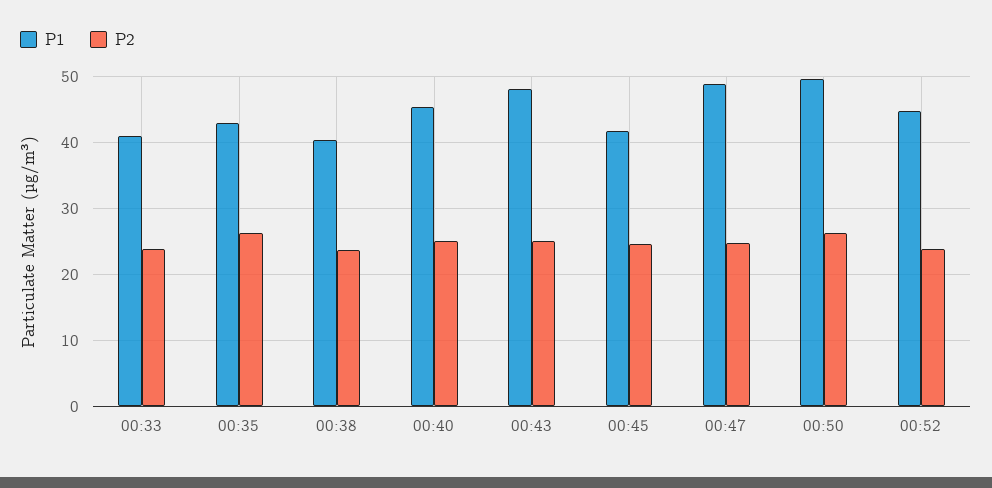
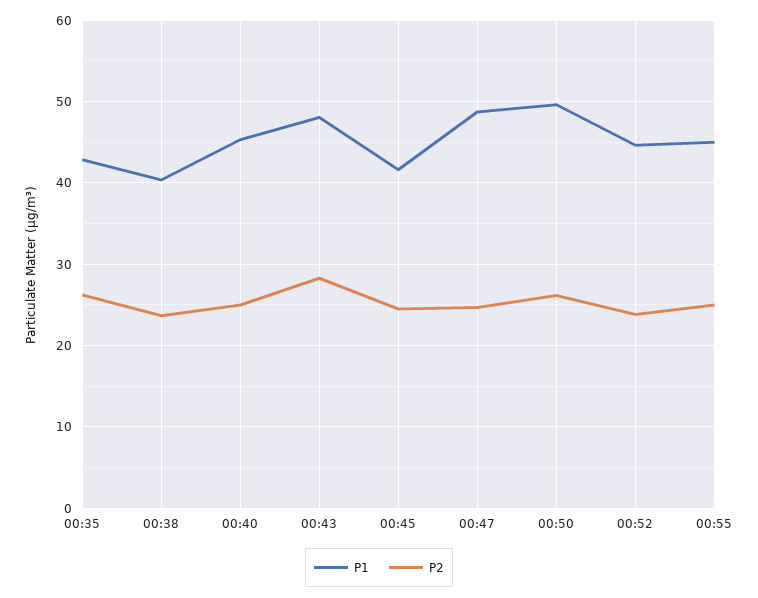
P1, 00:33: 41 -> none
P2, 00:33: 24 -> none
P2, 00:43: 25 -> 28
P1, 00:55: none -> 45
P2, 00:55: none -> 25

